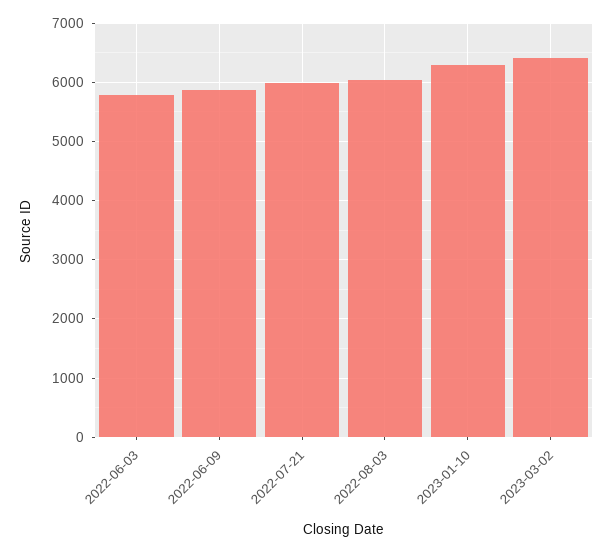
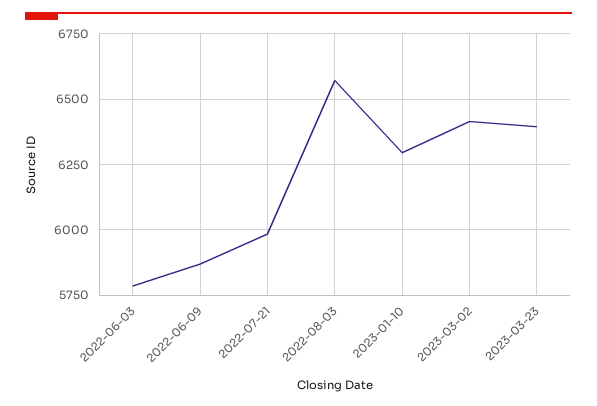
2022-08-03: 6000 -> 6575
2023-03-23: none -> 6400

